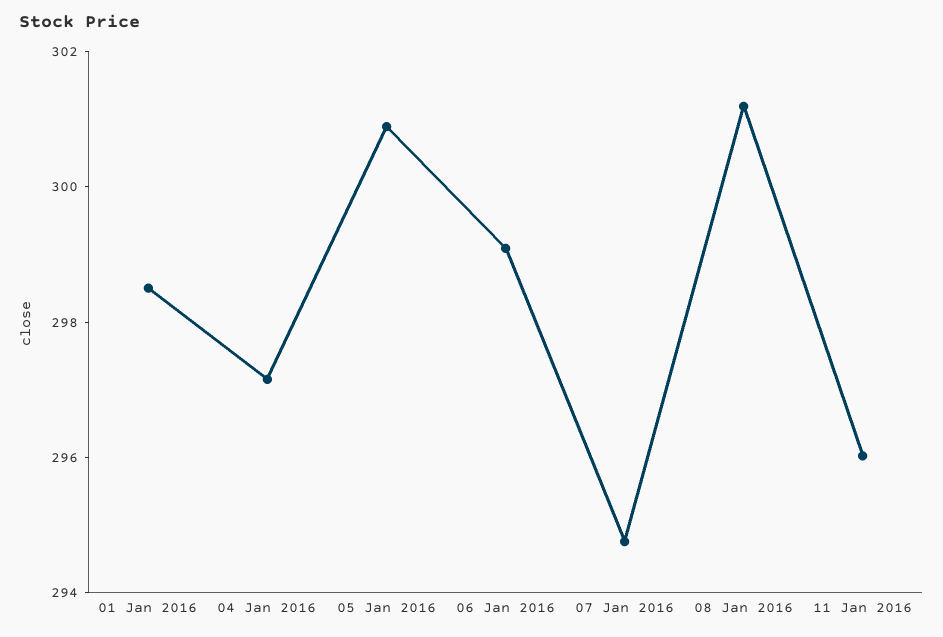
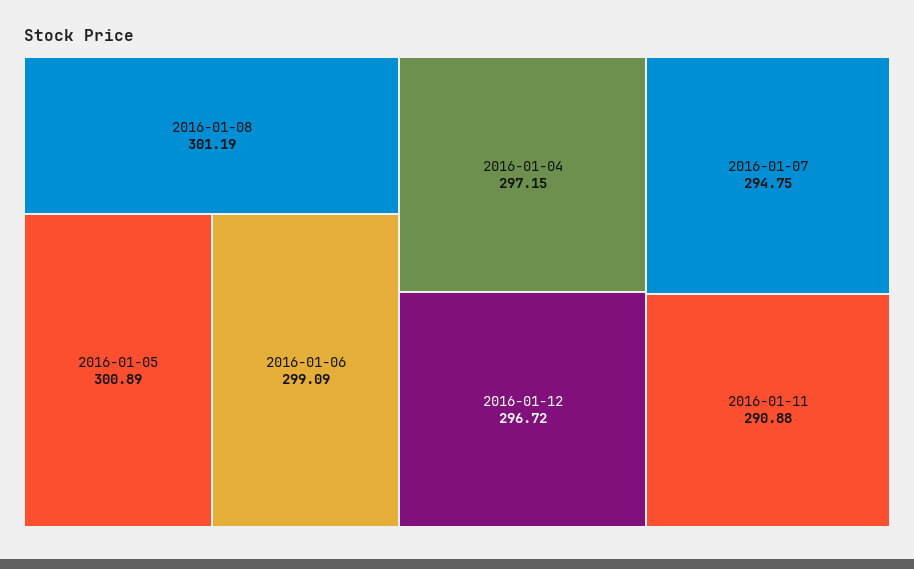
01 Jan 2016: 298.5 -> none
11 Jan 2016: 296 -> 290.88
2016-01-12: none -> 296.72

